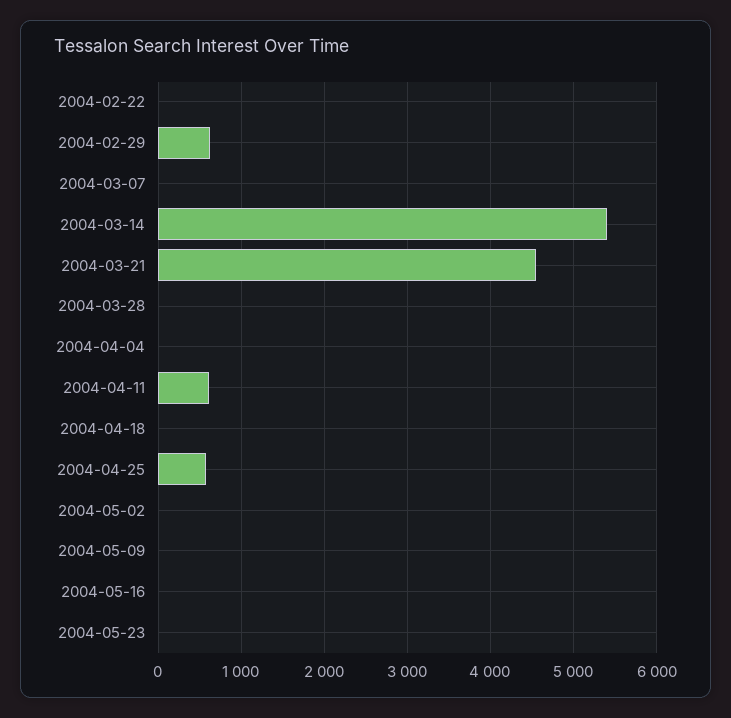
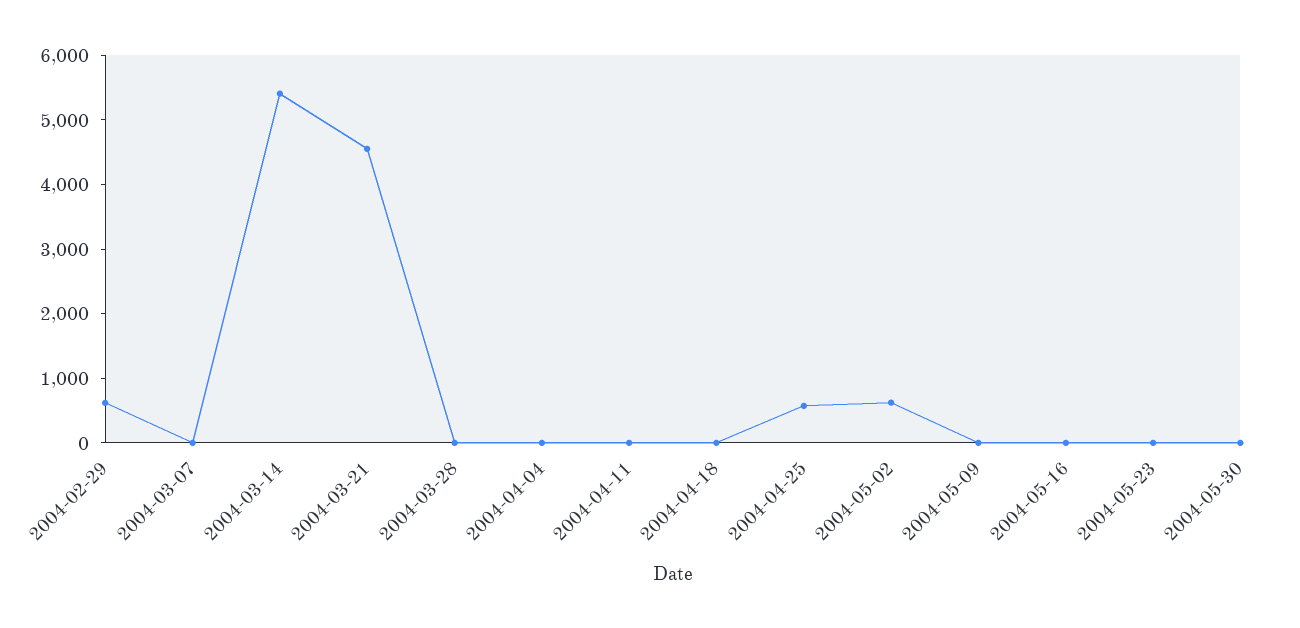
2004-02-22: 0 -> none
2004-04-11: 600 -> 0
2004-05-02: 0 -> 600
2004-05-30: none -> 0

